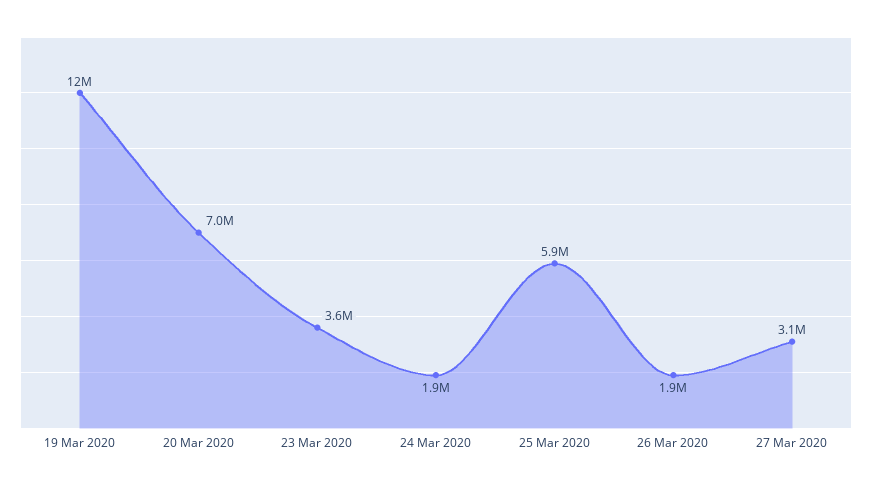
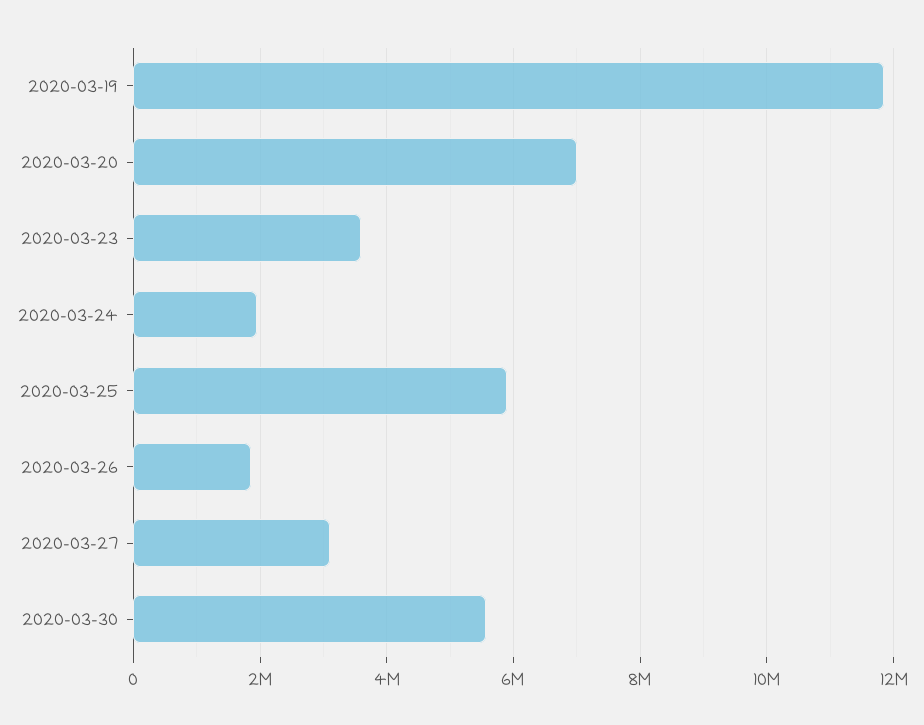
2020-03-30: none -> 5600000

